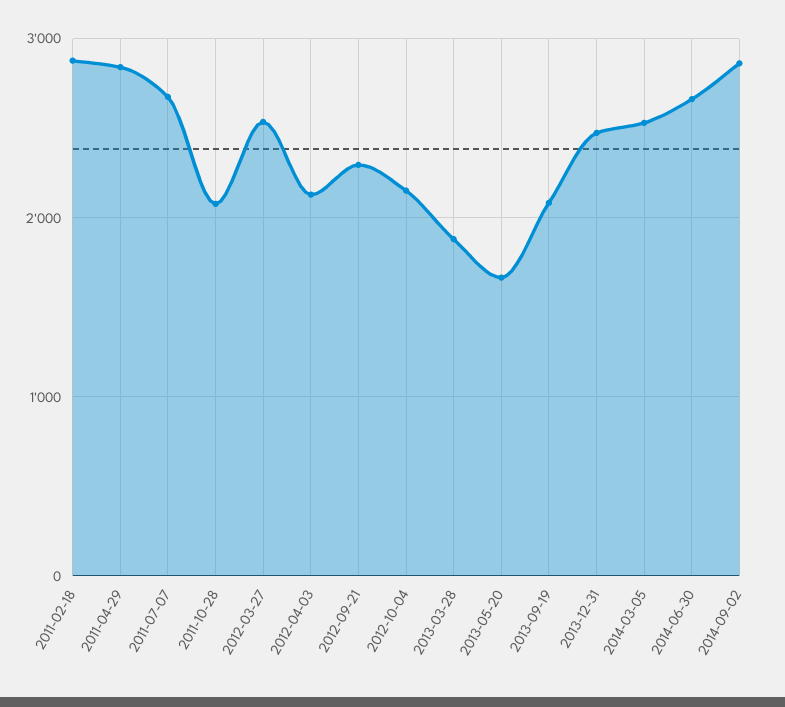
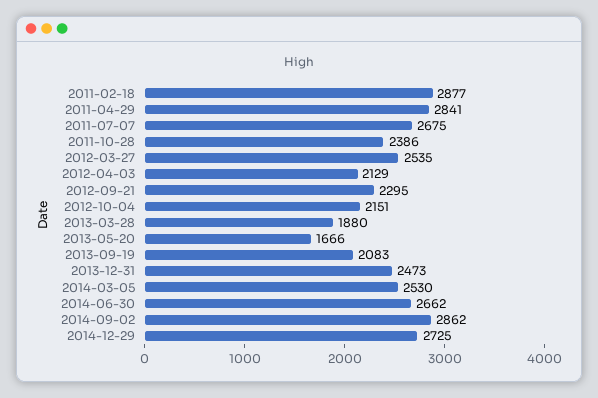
2011-10-28: 2100 -> 2386
2014-12-29: none -> 2725

